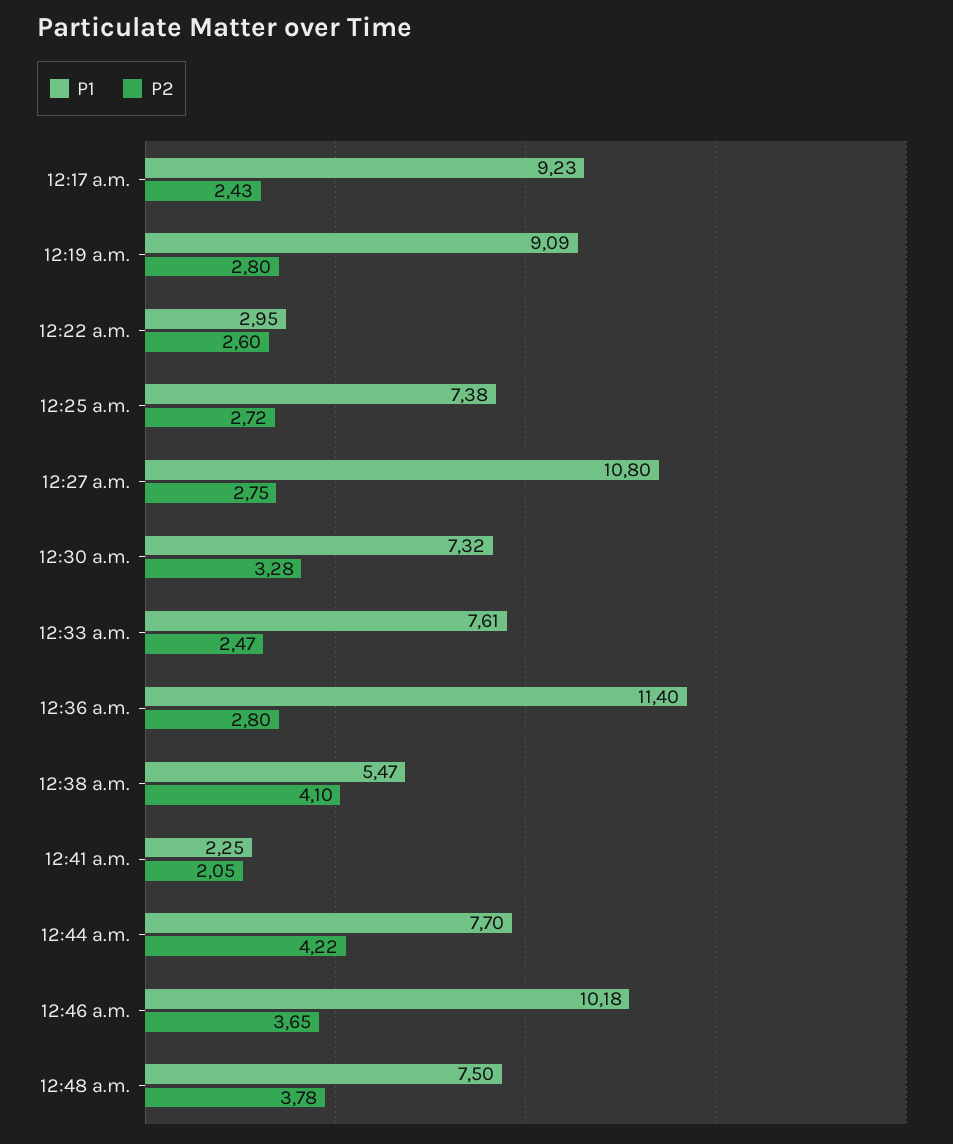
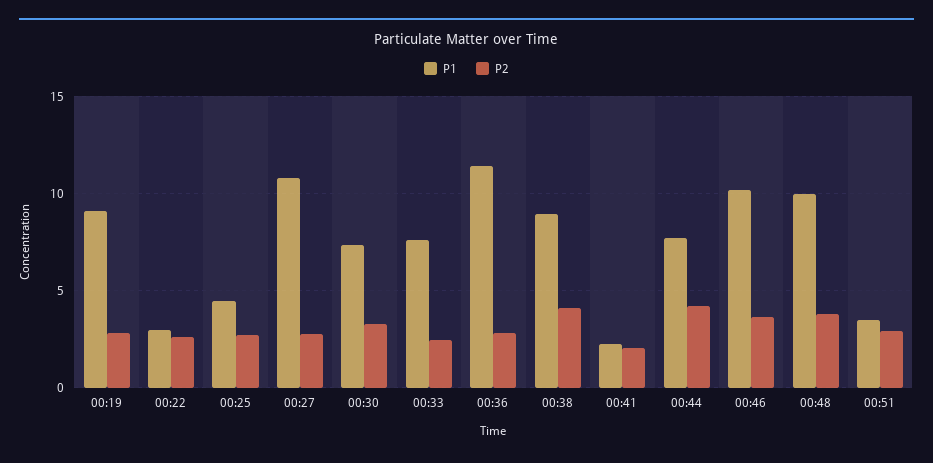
P1, 12:17 a.m.: 9.23 -> none
P2, 12:17 a.m.: 2.43 -> none
P1, 12:25 a.m.: 7.38 -> 4.5
P1, 12:38 a.m.: 5.47 -> 9
P1, 12:48 a.m.: 7.5 -> 10
P1, 00:51: none -> 3.5
P2, 00:51: none -> 3

